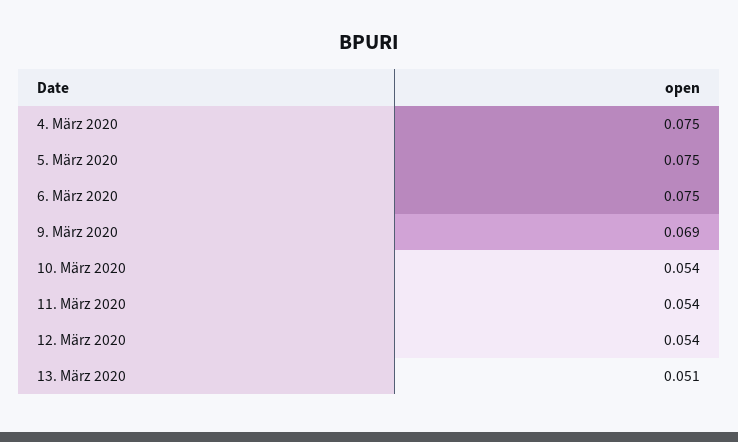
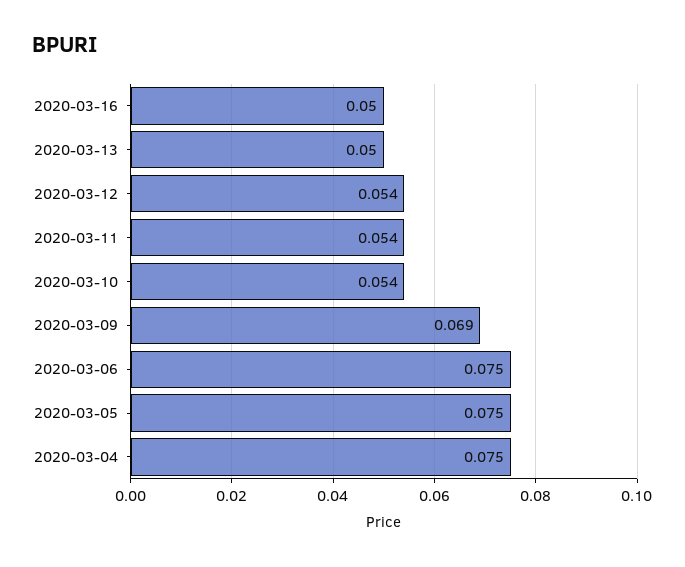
13. März 2020: 0.051 -> 0.05
2020-03-16: none -> 0.05

